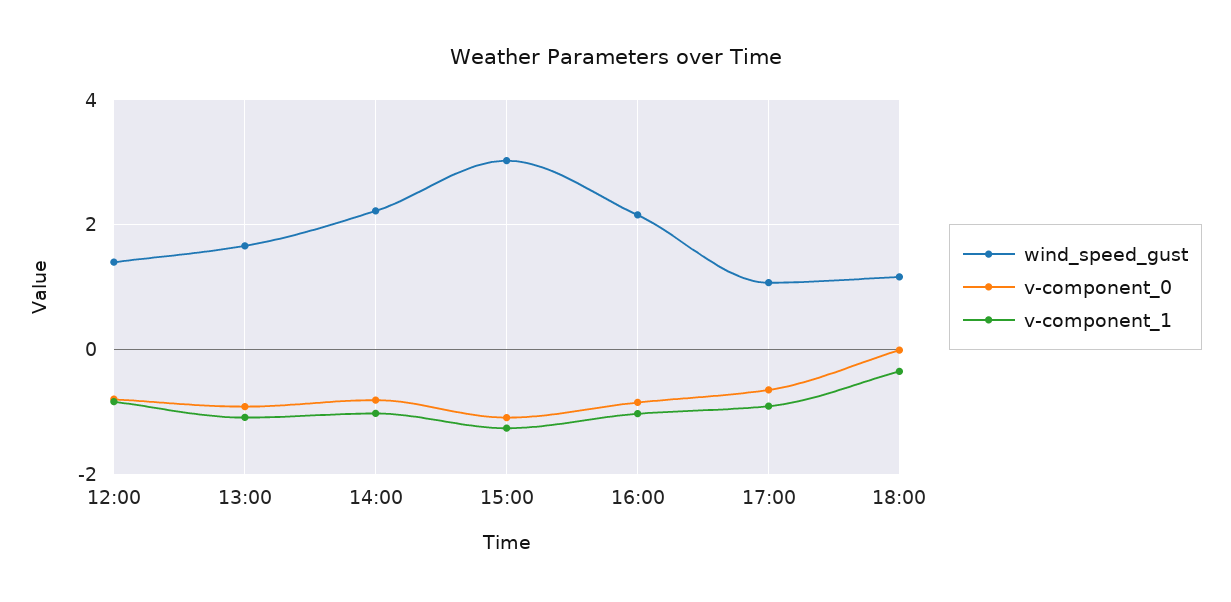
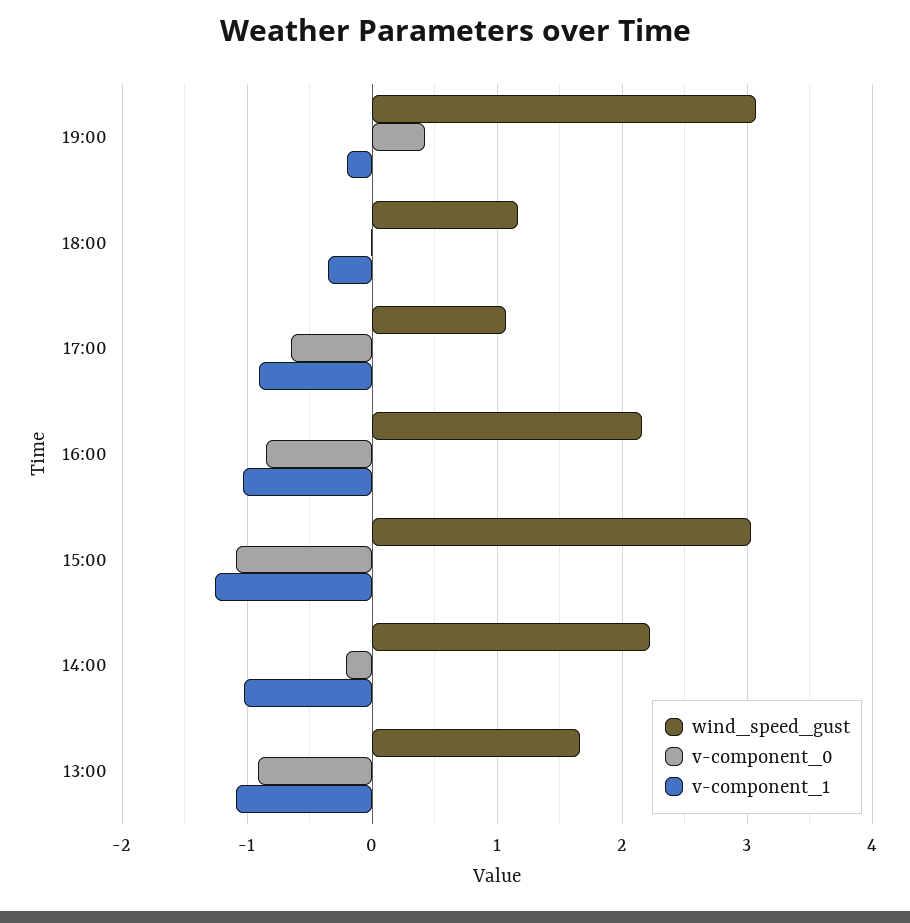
wind_speed_gust, 12:00: 1.4 -> none
v-component_0, 12:00: -0.8 -> none
v-component_1, 12:00: -0.8 -> none
v-component_0, 14:00: -0.8 -> -0.2
wind_speed_gust, 19:00: none -> 3.1
v-component_0, 19:00: none -> 0.4
v-component_1, 19:00: none -> -0.2

